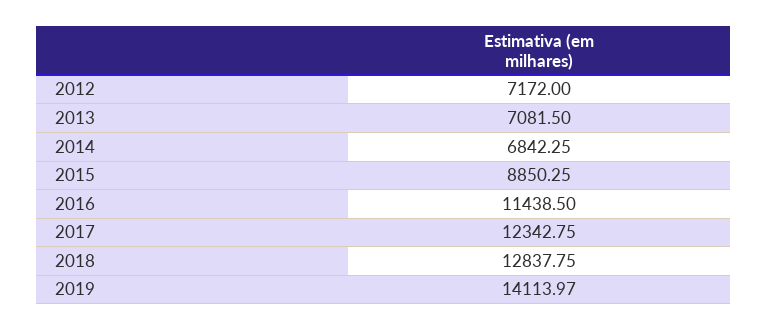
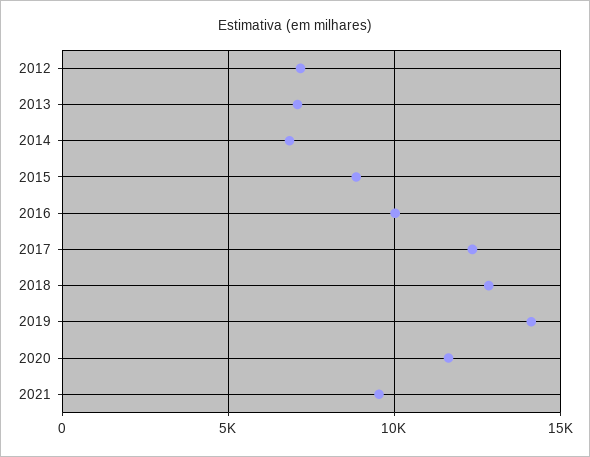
2016: 11438.5 -> 10000
2020: none -> 11500
2021: none -> 9500

